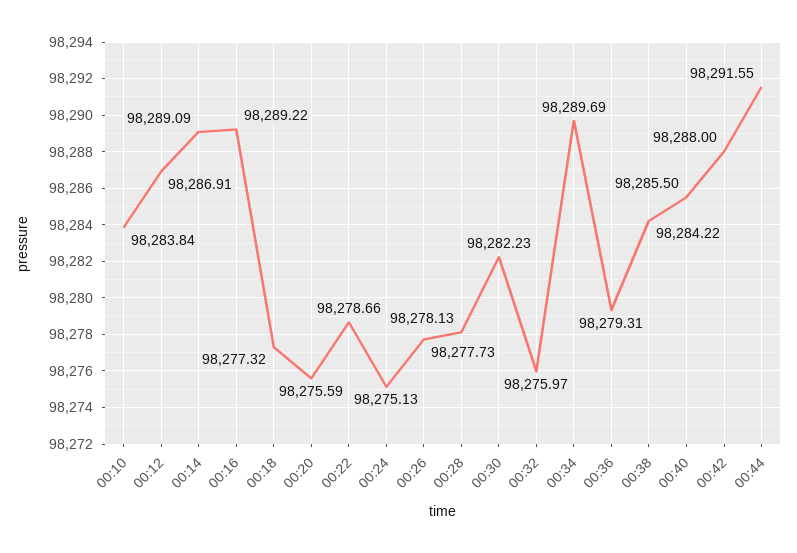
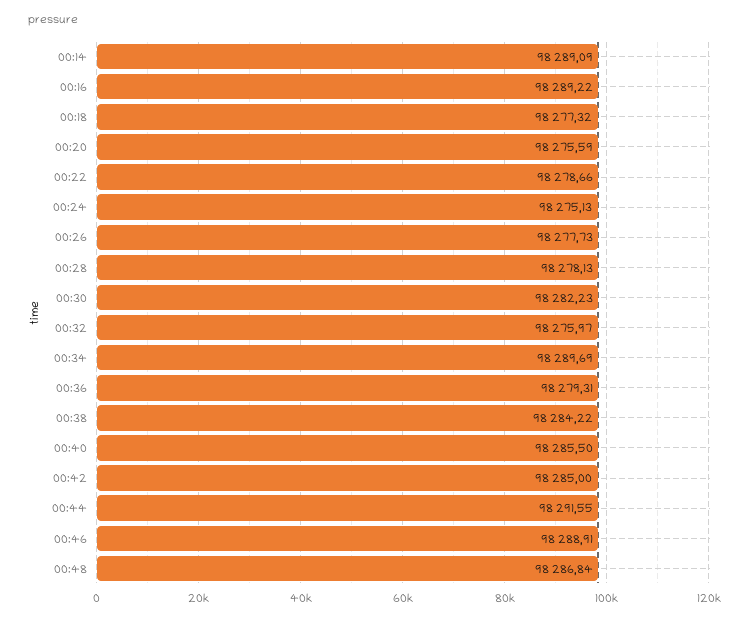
00:10: 98283.84 -> none
00:12: 98286.91 -> none
00:42: 98288 -> 98285
00:46: none -> 98288.91
00:48: none -> 98286.84

